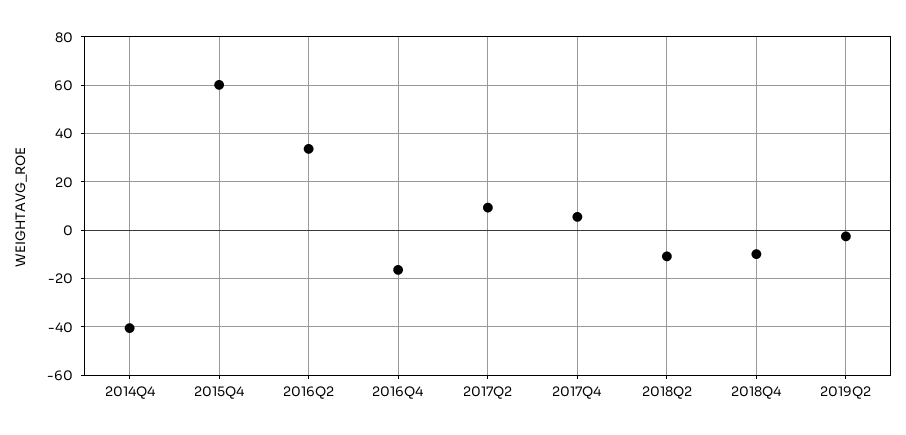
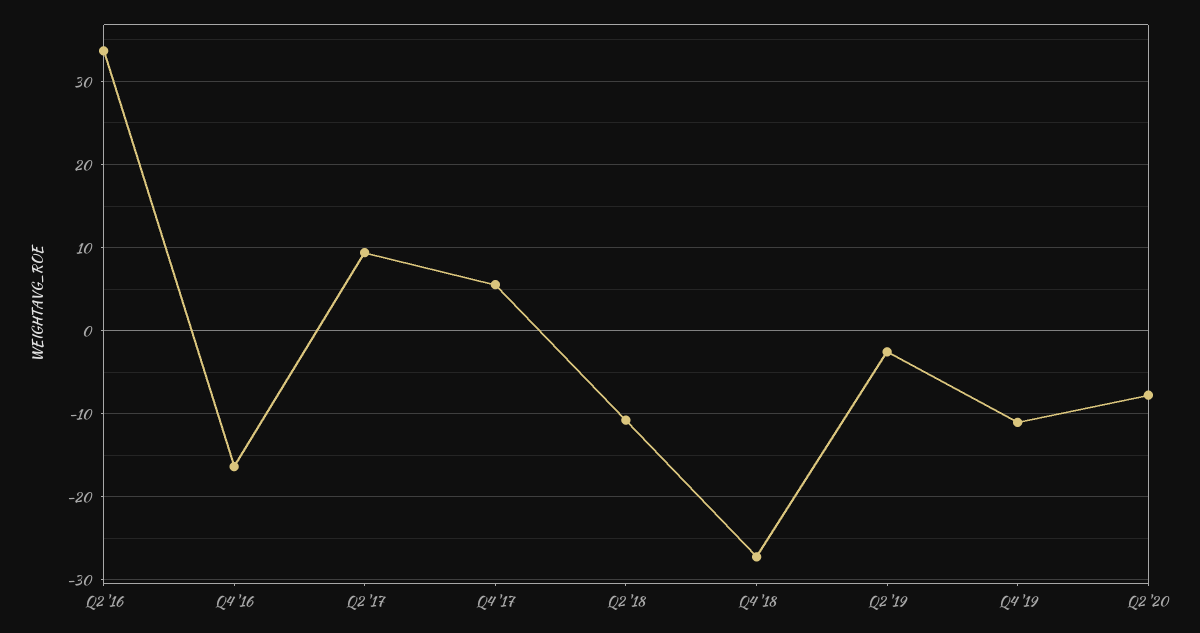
2014Q4: -40 -> none
2015Q4: 60 -> none
2018Q4: -10 -> -27
Q4 '19: none -> -11
Q2 '20: none -> -8

